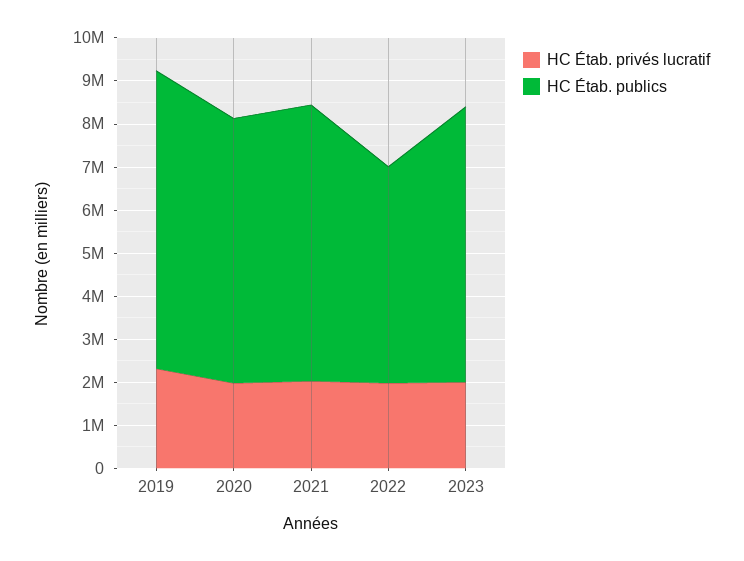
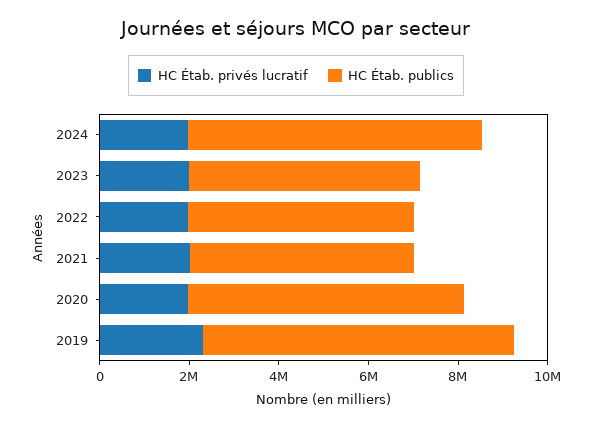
HC Étab. publics, 2021: 6400000 -> 5000000
HC Étab. publics, 2023: 6400000 -> 5000000
HC Étab. privés lucratif, 2024: none -> 2000000
HC Étab. publics, 2024: none -> 6500000

